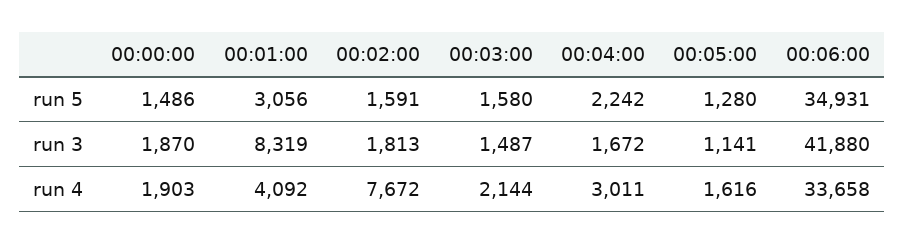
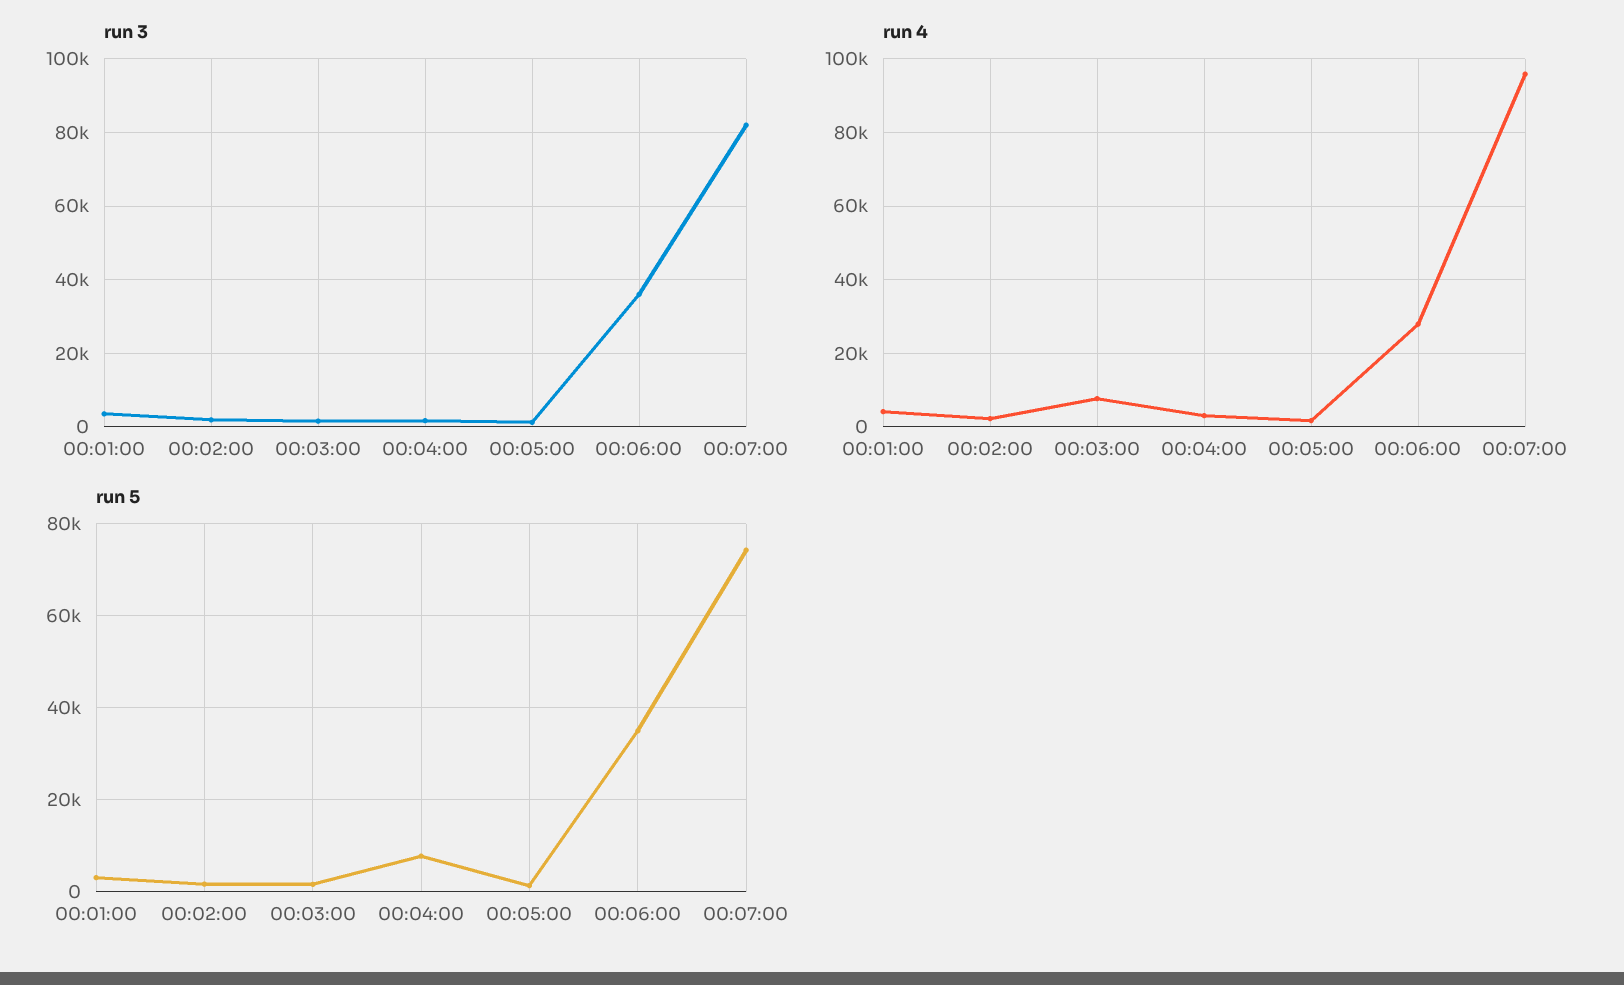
run 5, 00:00:00: 1486 -> none
run 5, 00:04:00: 2242 -> 8000
run 3, 00:00:00: 1870 -> none
run 3, 00:01:00: 8319 -> 4000
run 3, 00:06:00: 41880 -> 36000
run 4, 00:00:00: 1903 -> none
run 4, 00:02:00: 7672 -> 2000
run 4, 00:03:00: 2144 -> 8000
run 4, 00:06:00: 33658 -> 28000
run 3, 00:07:00: none -> 82000
run 4, 00:07:00: none -> 96000
run 5, 00:07:00: none -> 74000

